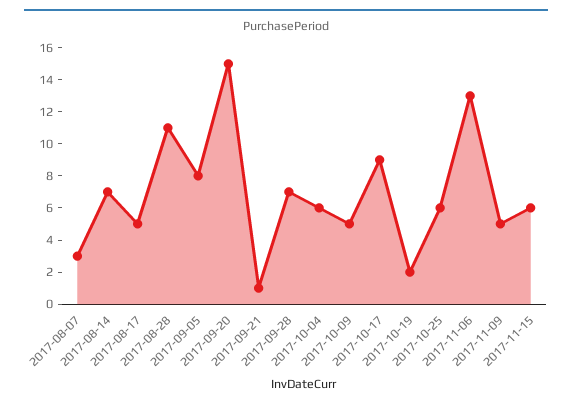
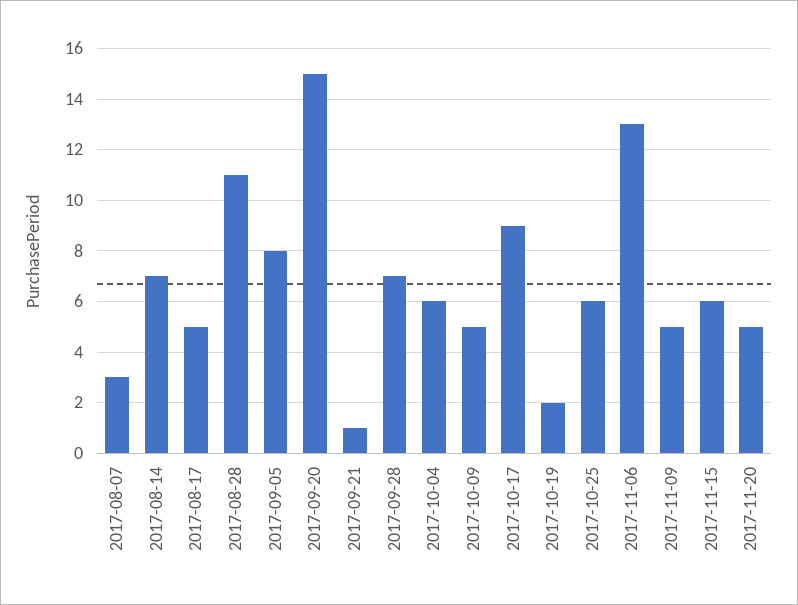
2017-11-20: none -> 5

